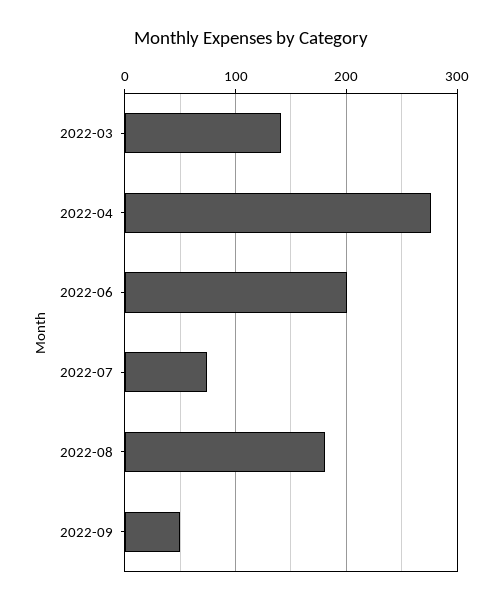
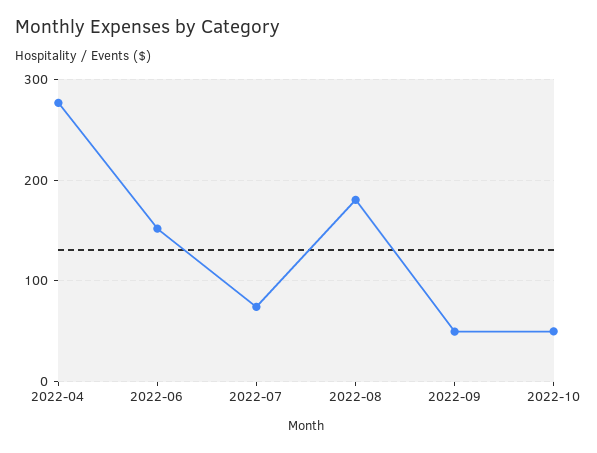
2022-03: 140 -> none
2022-06: 200 -> 150
2022-10: none -> 50

